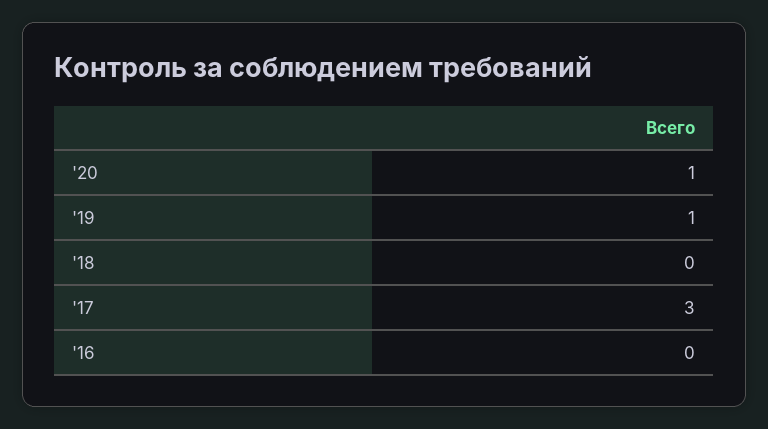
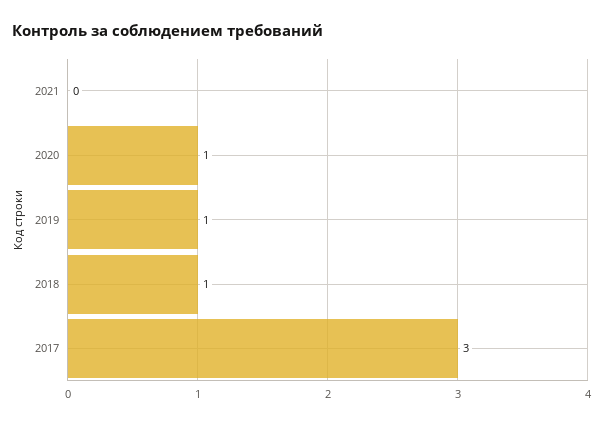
'18: 0 -> 1
'16: 0 -> none
2021: none -> 0

